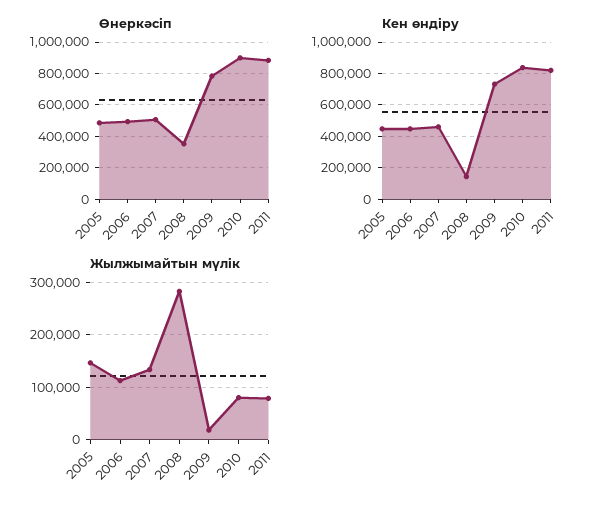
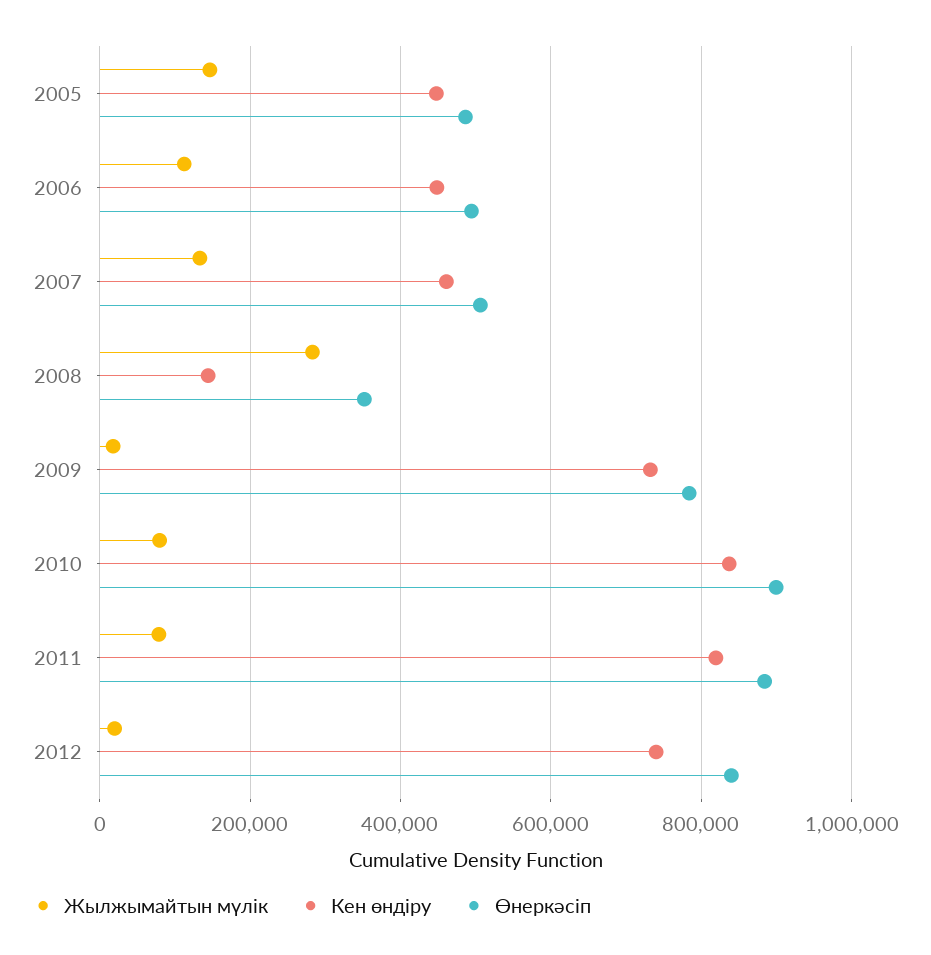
Жылжымайтын мүлік, 2012: none -> 20000
Кен өндіру, 2012: none -> 740000
Өнеркәсіп, 2012: none -> 840000

